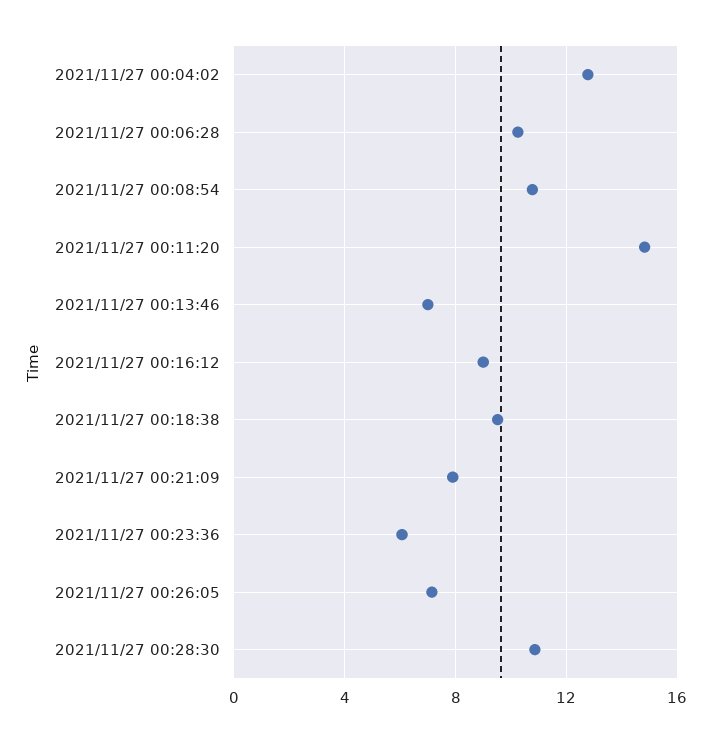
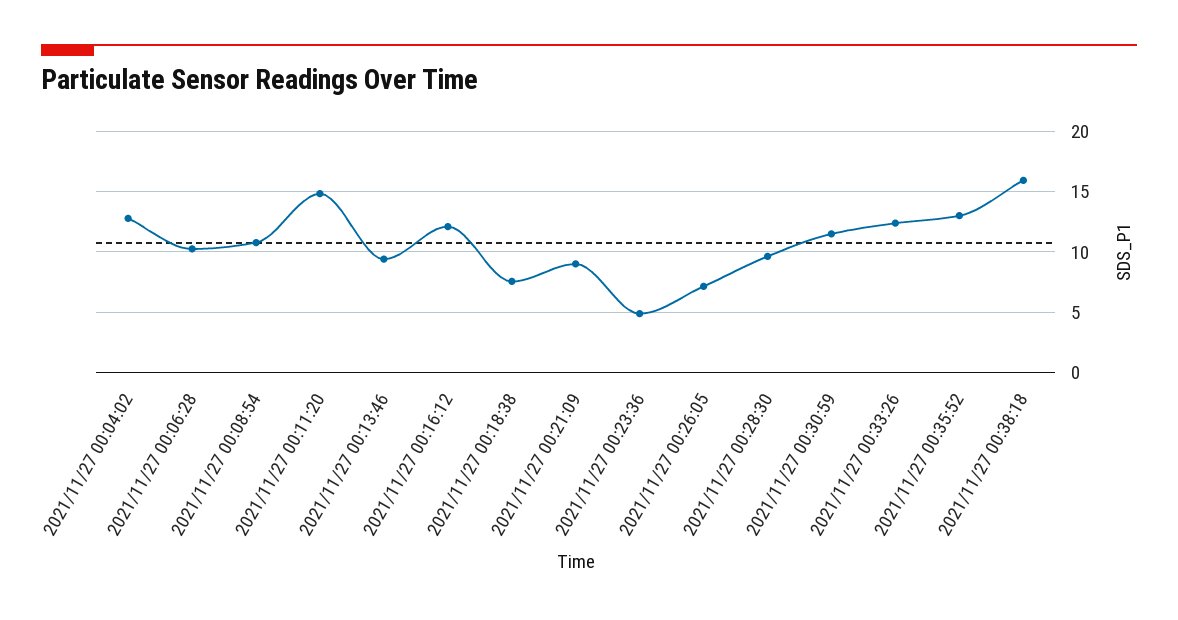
2021/11/27 00:13:46: 7 -> 9.5
2021/11/27 00:16:12: 9 -> 12
2021/11/27 00:18:38: 9.5 -> 7.5
2021/11/27 00:21:09: 8 -> 9
2021/11/27 00:23:36: 6 -> 5
2021/11/27 00:28:30: 11 -> 9.5
2021/11/27 00:30:59: none -> 11.5
2021/11/27 00:33:26: none -> 12.5
2021/11/27 00:35:52: none -> 13
2021/11/27 00:38:18: none -> 16

